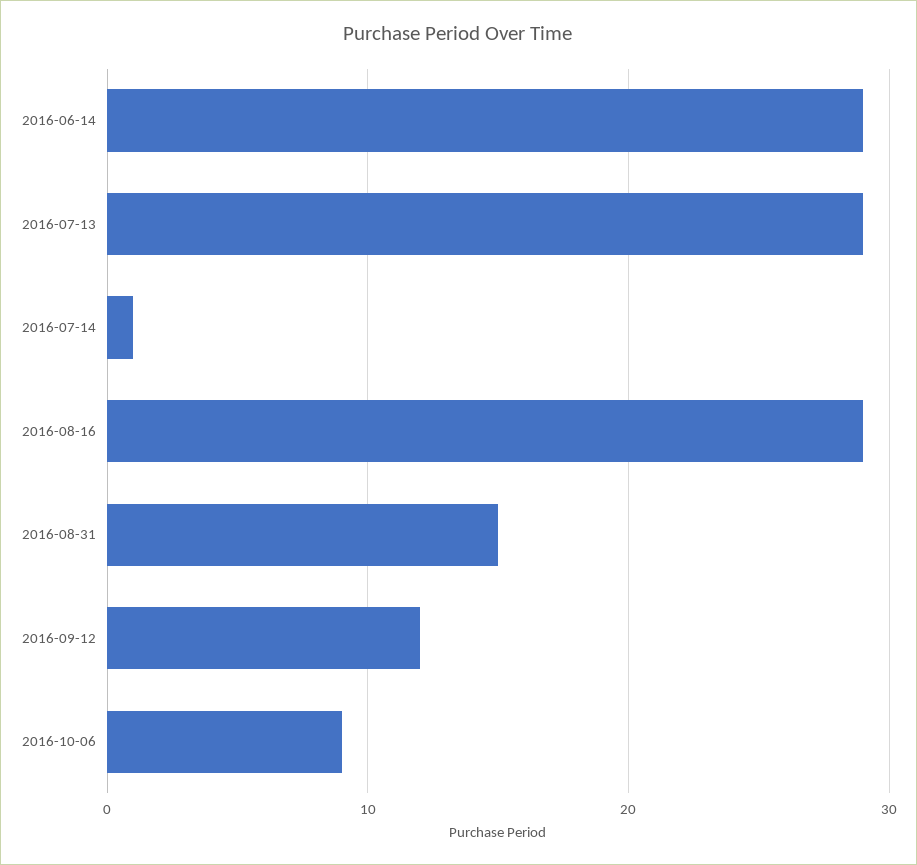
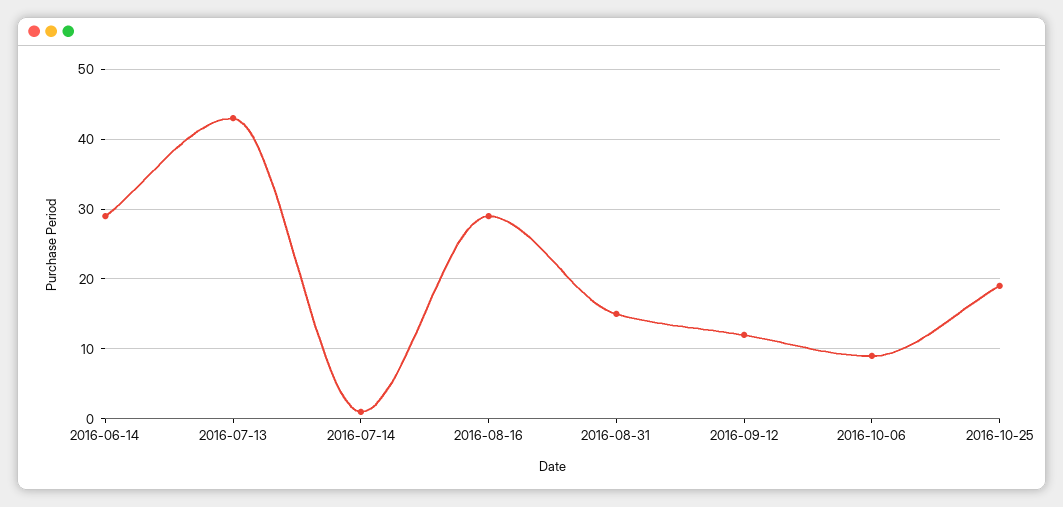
2016-07-13: 29 -> 43
2016-10-25: none -> 19

